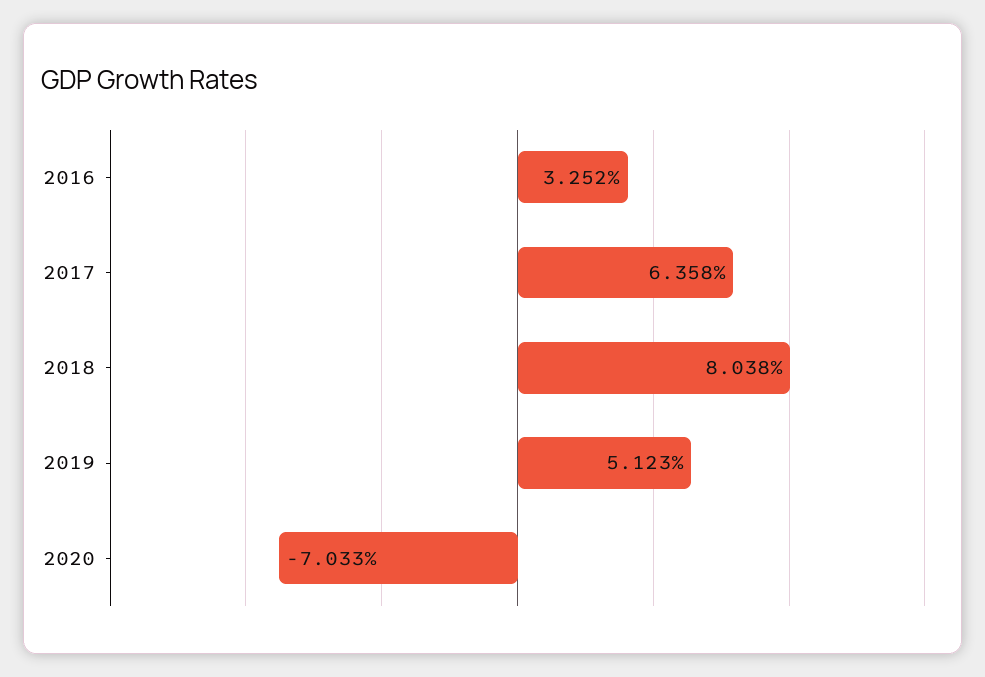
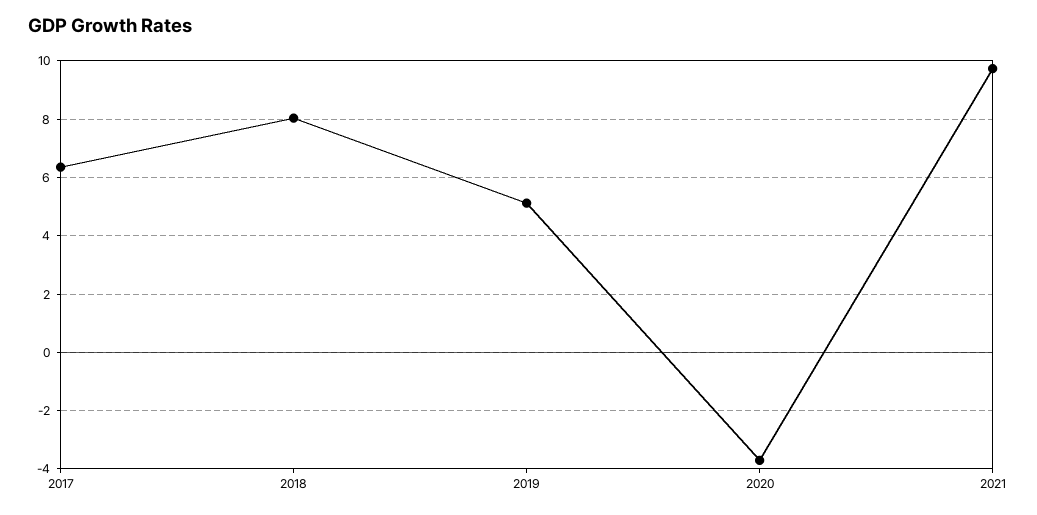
2016: 3.252 -> none
2020: -7.033 -> -3.75
2021: none -> 9.75

